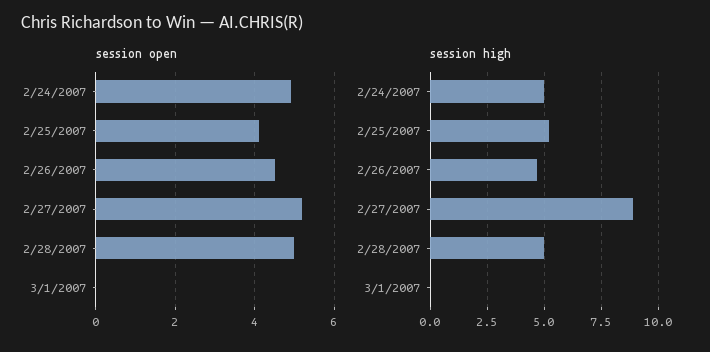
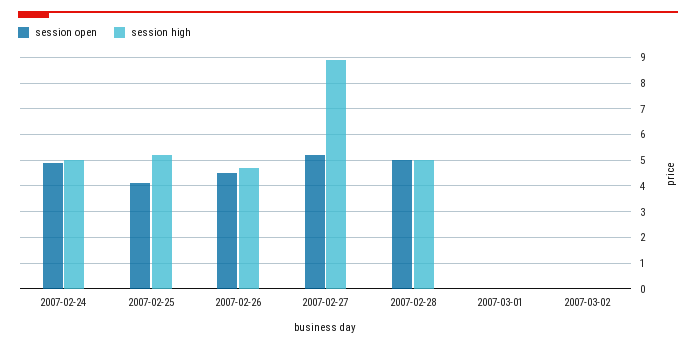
session open, 2007-03-02: none -> 0
session high, 2007-03-02: none -> 0

